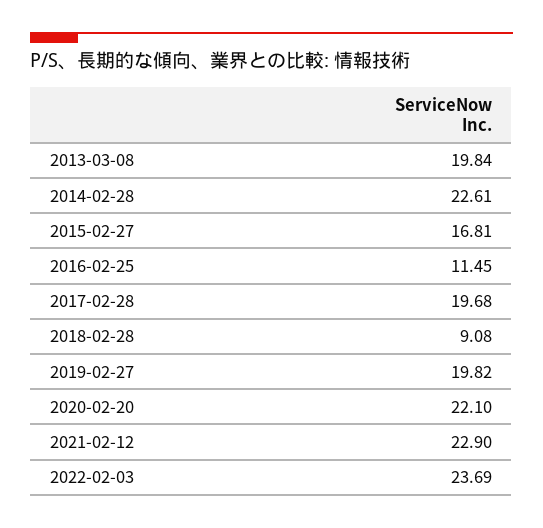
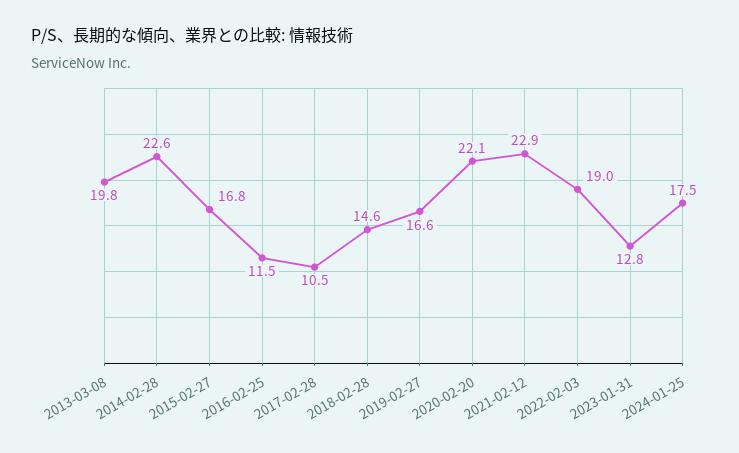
2017-02-28: 19.68 -> 10.5
2018-02-28: 9.08 -> 14.6
2019-02-27: 19.82 -> 16.6
2022-02-03: 23.69 -> 19
2023-01-31: none -> 12.8
2024-01-25: none -> 17.5

